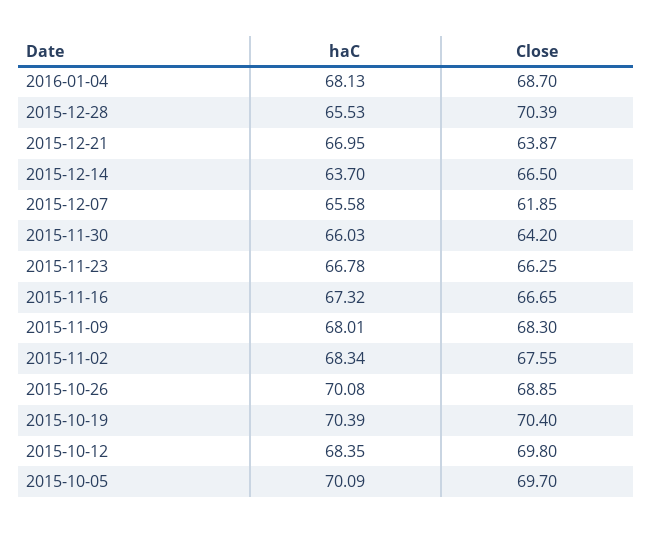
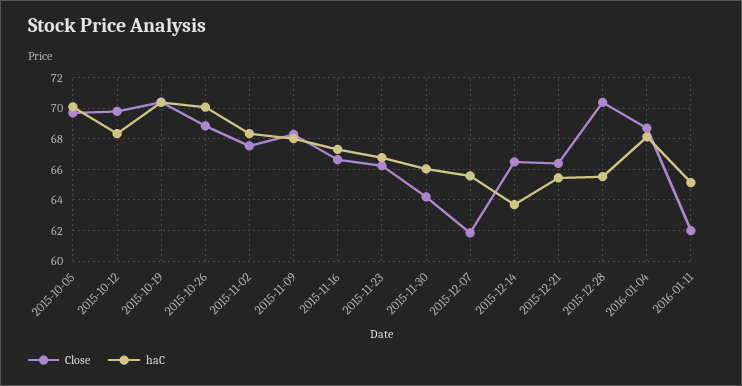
haC, 2015-12-21: 66.95 -> 65.5
Close, 2015-12-21: 63.87 -> 66.5
Close, 2016-01-11: none -> 62
haC, 2016-01-11: none -> 65

